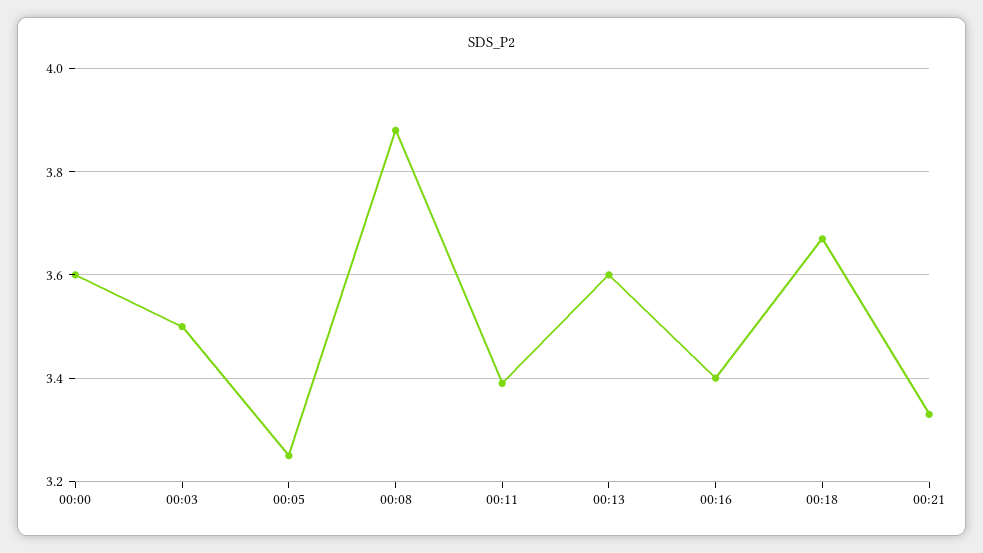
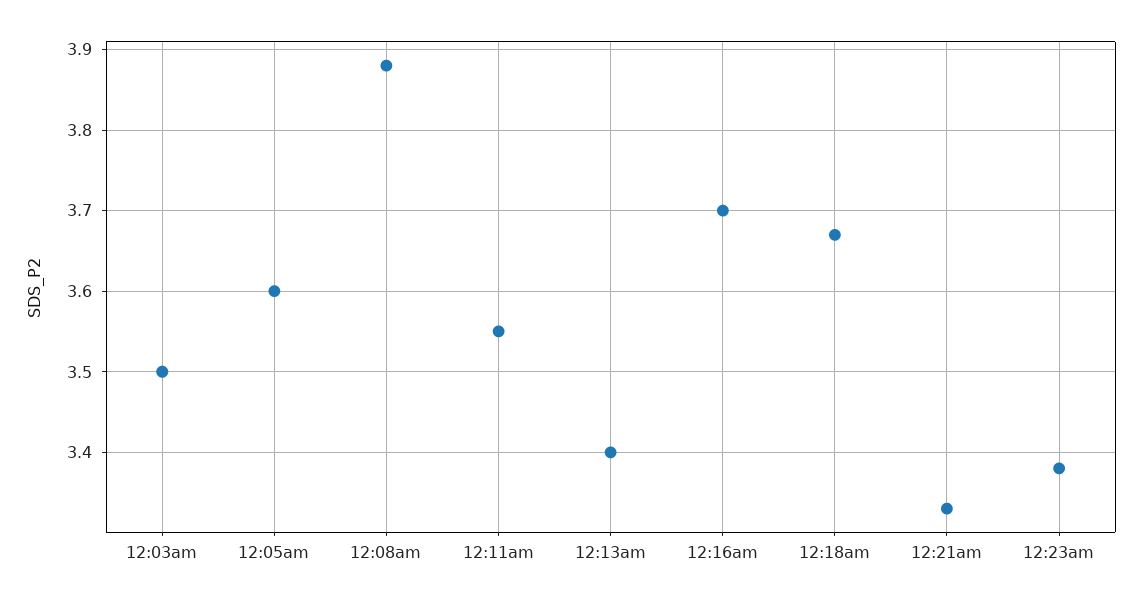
00:00: 3.6 -> none
00:05: 3.25 -> 3.6
00:11: 3.4 -> 3.55
00:13: 3.6 -> 3.4
00:16: 3.4 -> 3.7
12:23am: none -> 3.38

